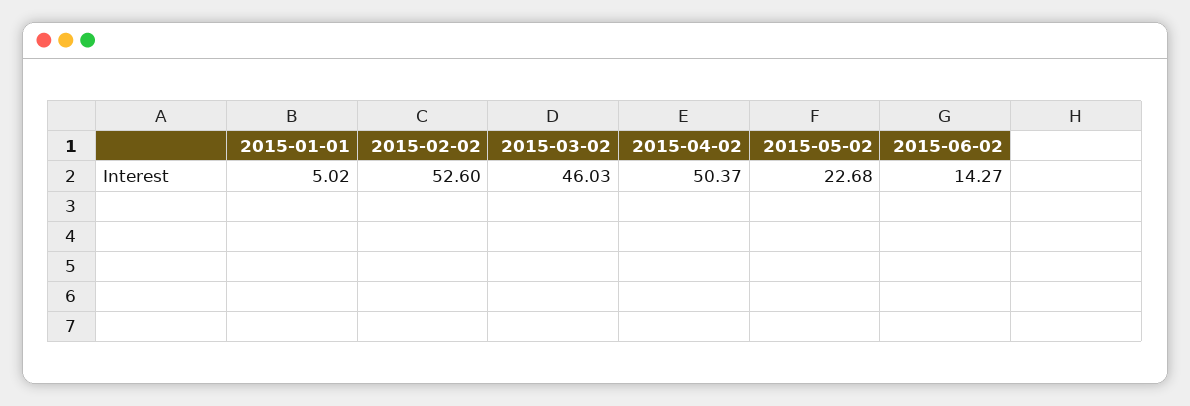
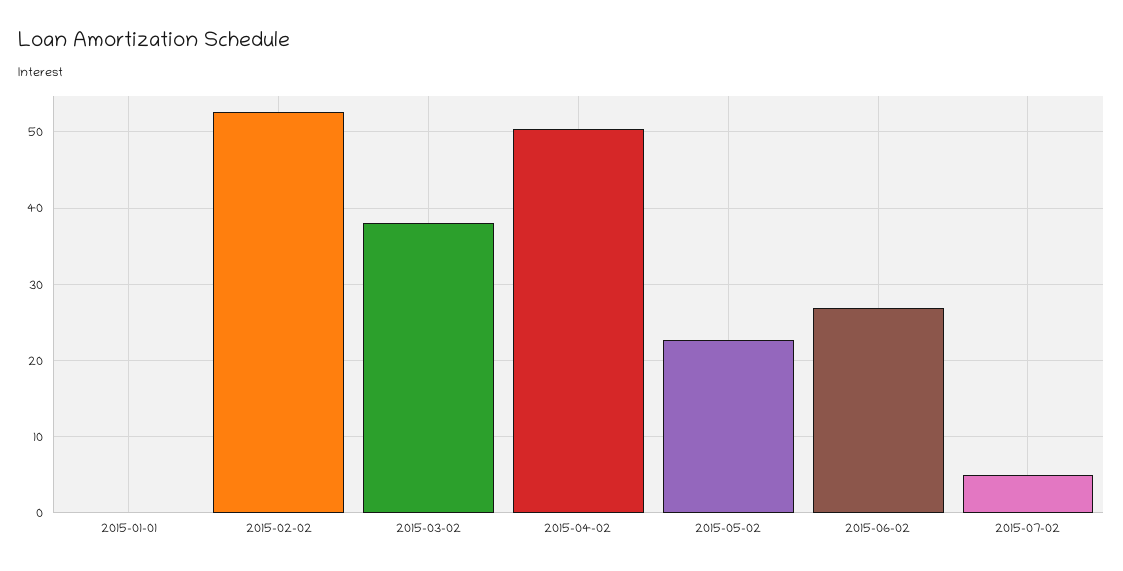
2015-01-01: 5.02 -> 0
2015-03-02: 46.03 -> 38
2015-06-02: 14.27 -> 27
2015-07-02: none -> 5

